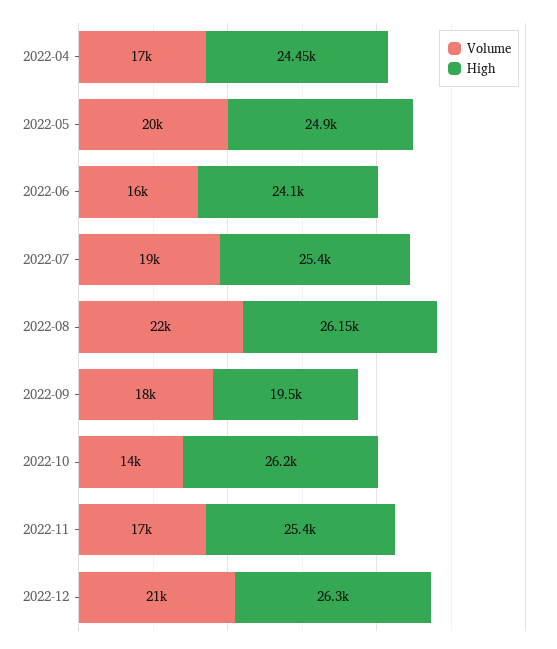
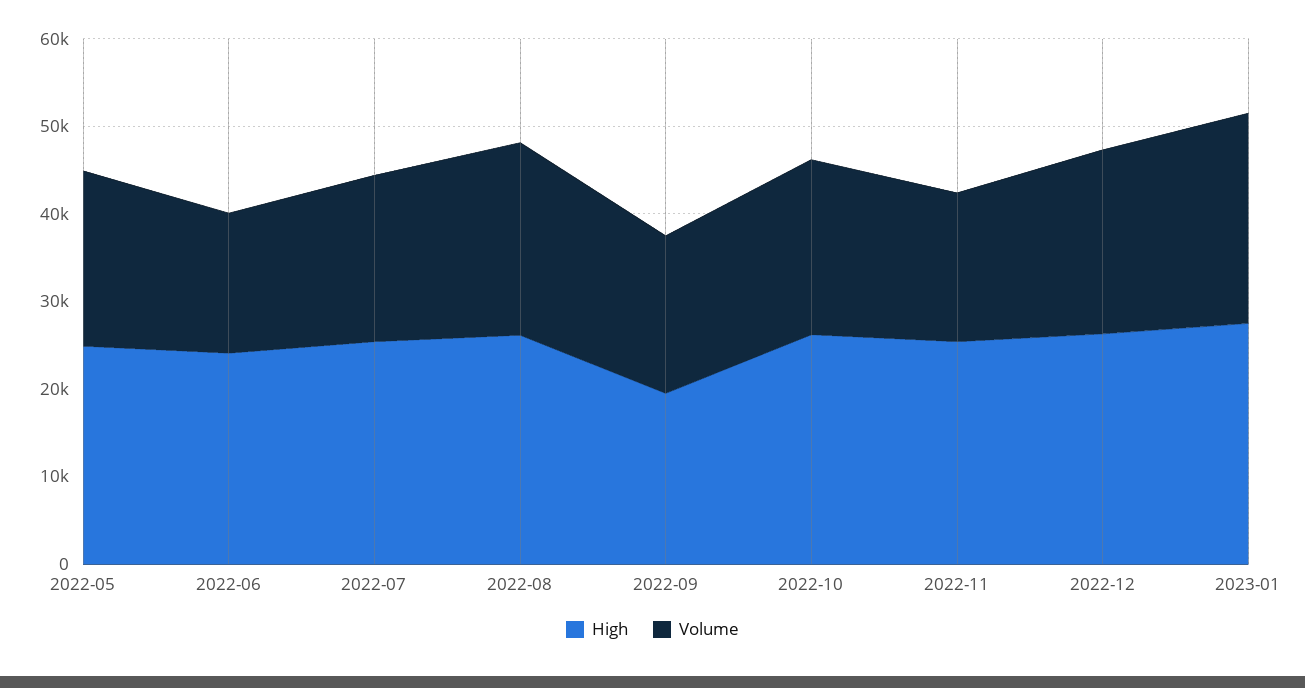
Volume, 2022-04: 17000 -> none
High, 2022-04: 24450 -> none
Volume, 2022-10: 14000 -> 20000
High, 2023-01: none -> 28000
Volume, 2023-01: none -> 24000

